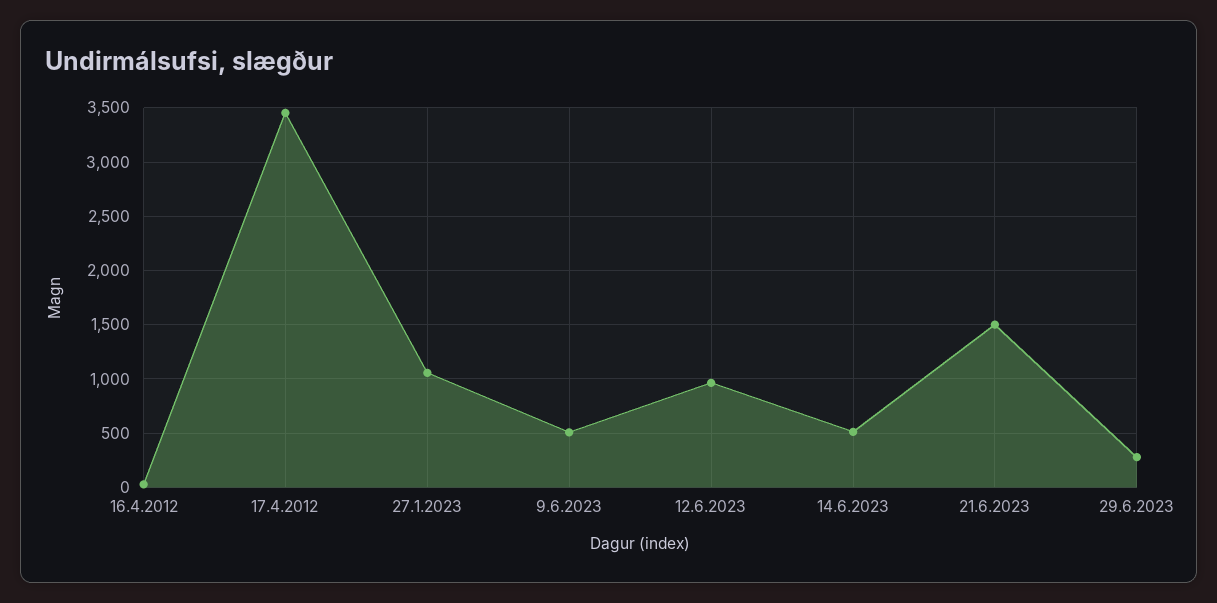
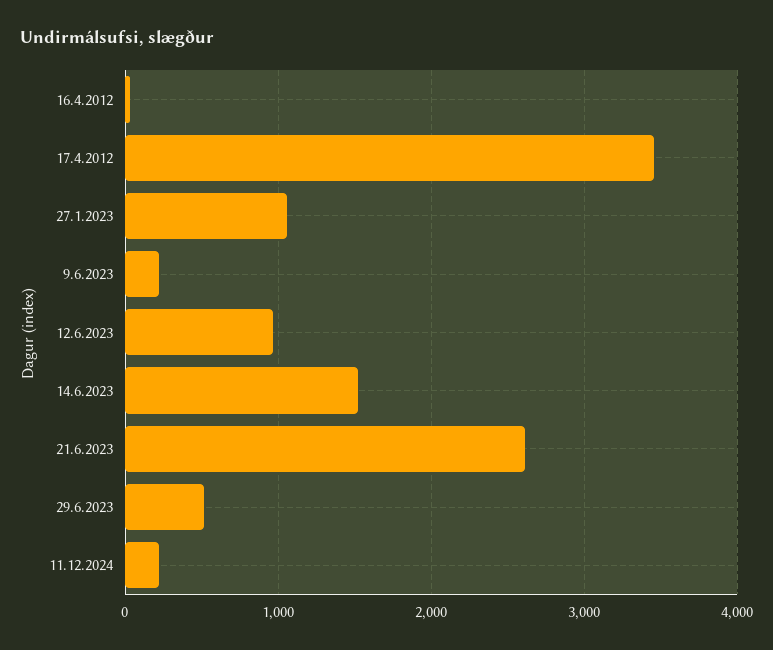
9.6.2023: 500 -> 200
14.6.2023: 500 -> 1500
21.6.2023: 1500 -> 2600
29.6.2023: 300 -> 500
11.12.2024: none -> 200

